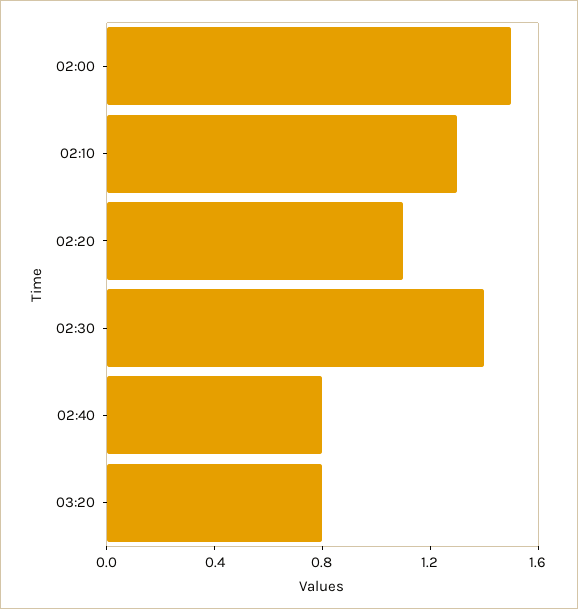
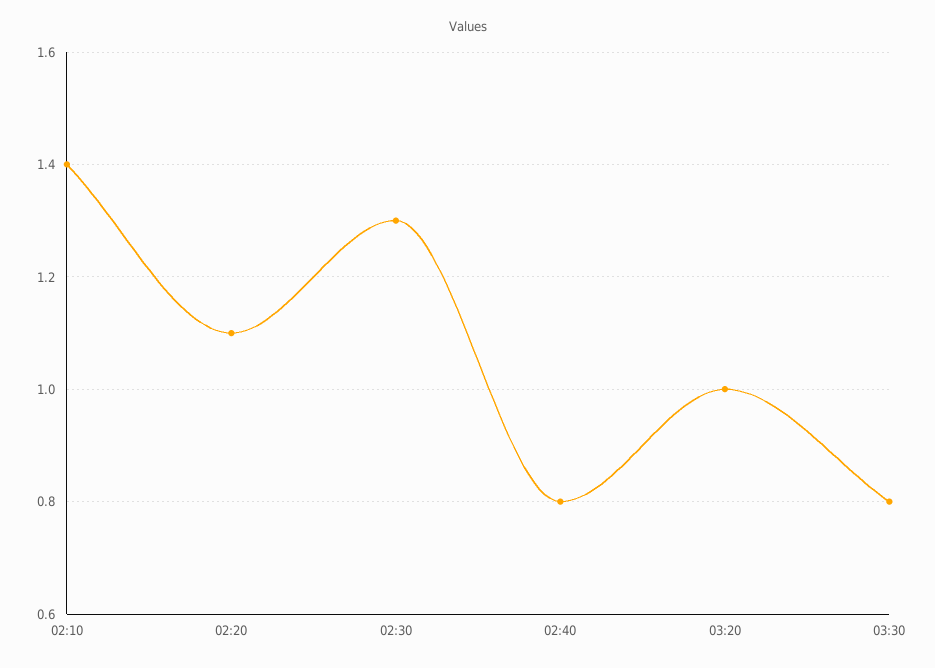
02:00: 1.5 -> none
02:10: 1.3 -> 1.4
02:30: 1.4 -> 1.3
03:20: 0.8 -> 1
03:30: none -> 0.8

